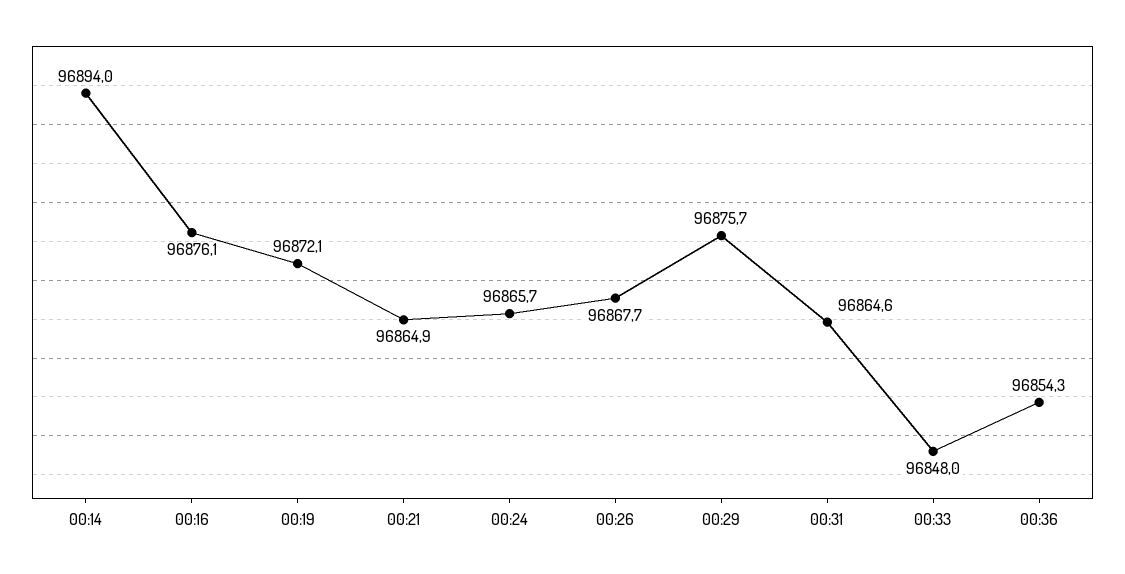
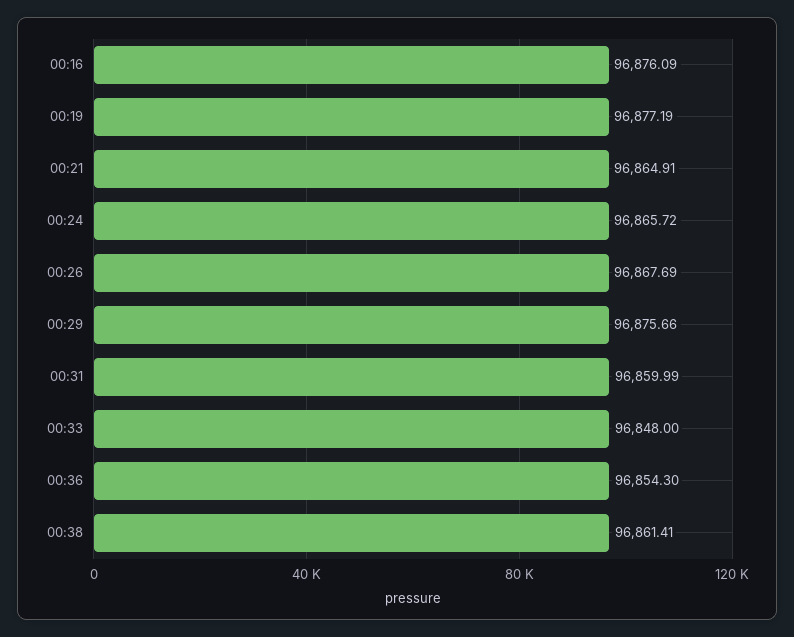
00:14: 96894 -> none
00:19: 96872.1 -> 96877.19
00:31: 96864.6 -> 96859.99
00:38: none -> 96861.41

